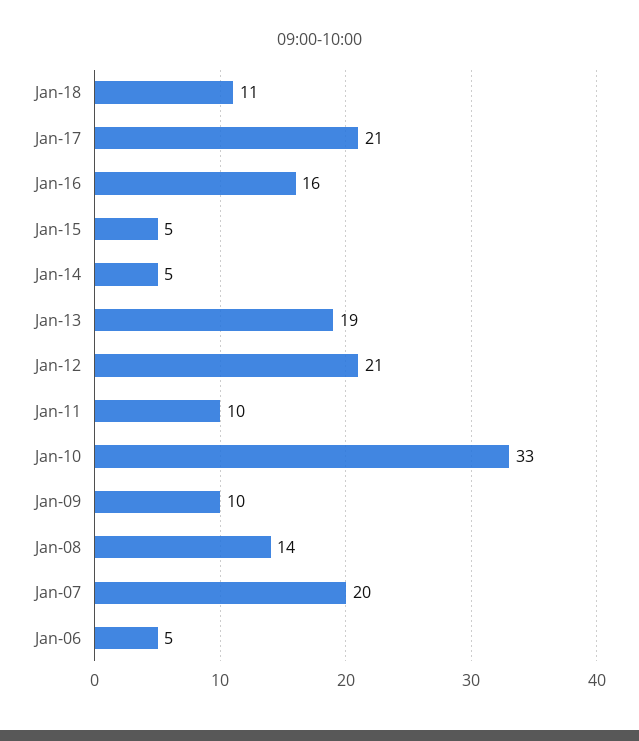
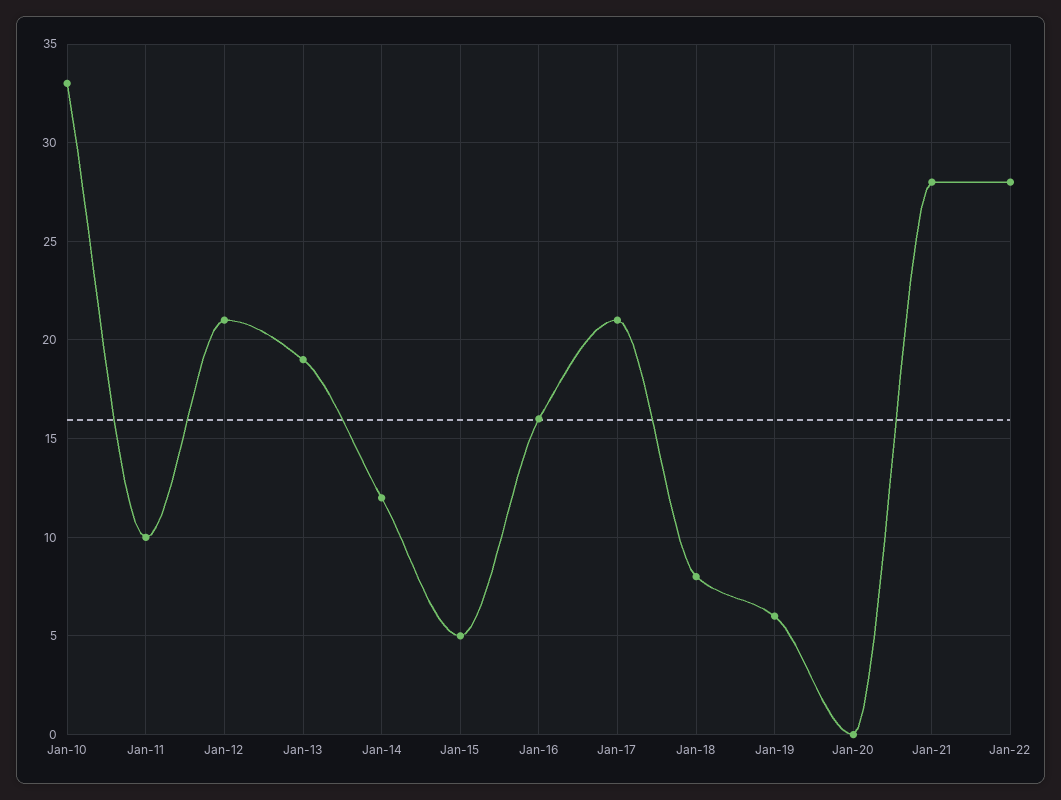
Jan-18: 11 -> 8
Jan-14: 5 -> 12
Jan-09: 10 -> none
Jan-08: 14 -> none
Jan-07: 20 -> none
Jan-06: 5 -> none
Jan-19: none -> 6
Jan-20: none -> 0
Jan-21: none -> 28
Jan-22: none -> 28

